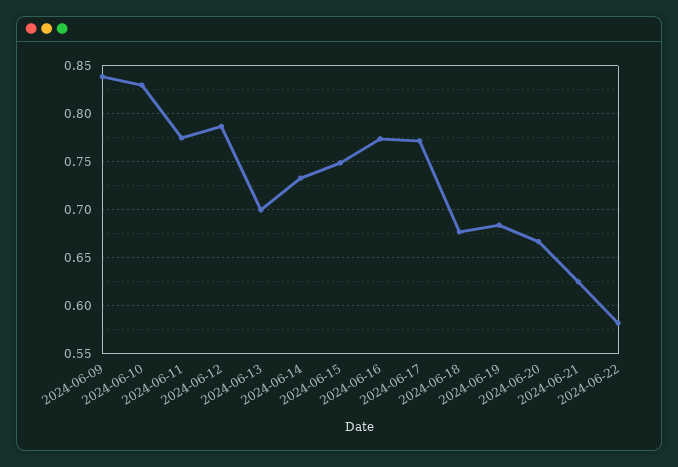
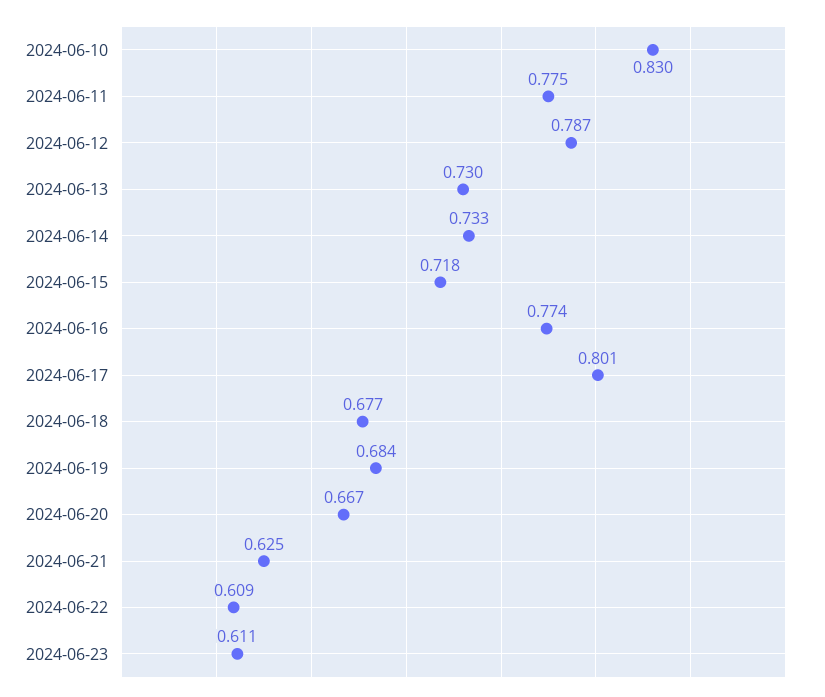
2024-06-09: 0.84 -> none
2024-06-13: 0.7 -> 0.73
2024-06-15: 0.75 -> 0.718
2024-06-17: 0.77 -> 0.801
2024-06-22: 0.58 -> 0.609
2024-06-23: none -> 0.611

